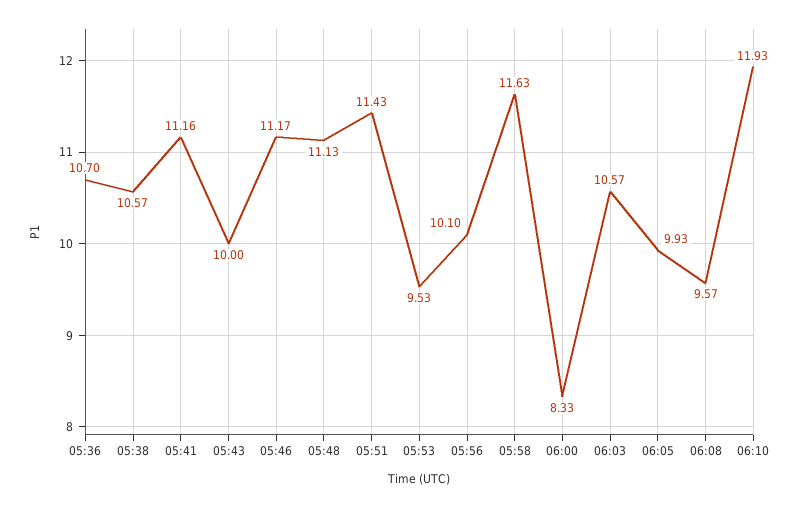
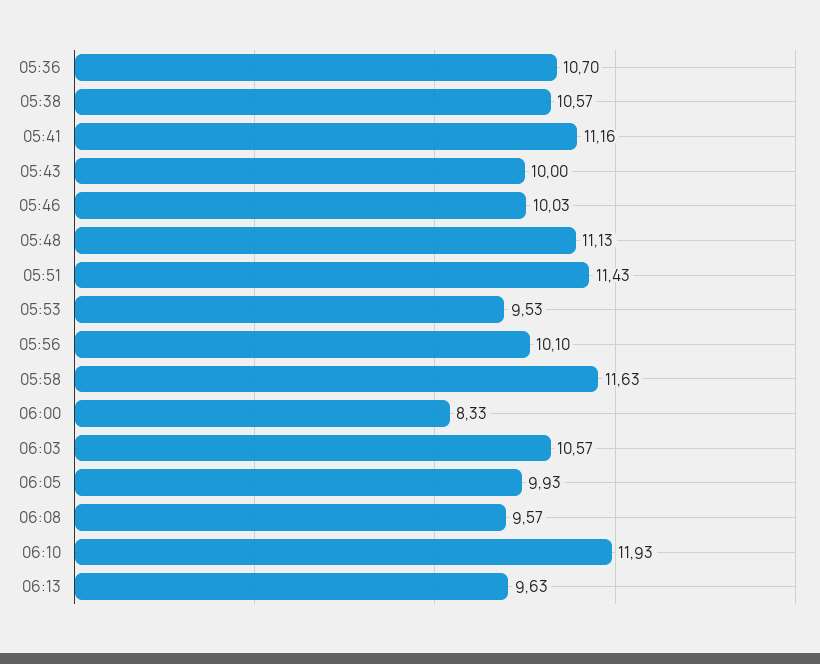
05:46: 11.17 -> 10.03
06:13: none -> 9.63

